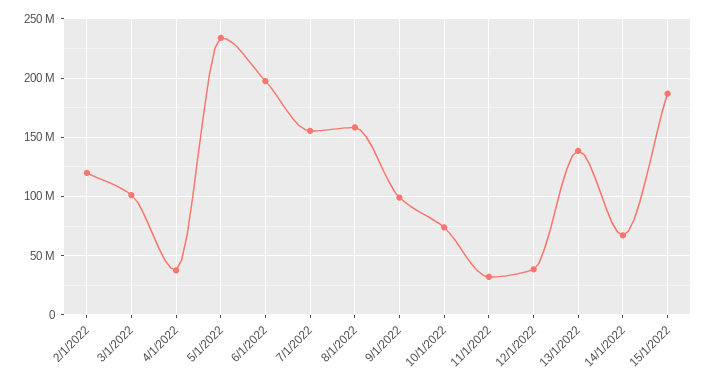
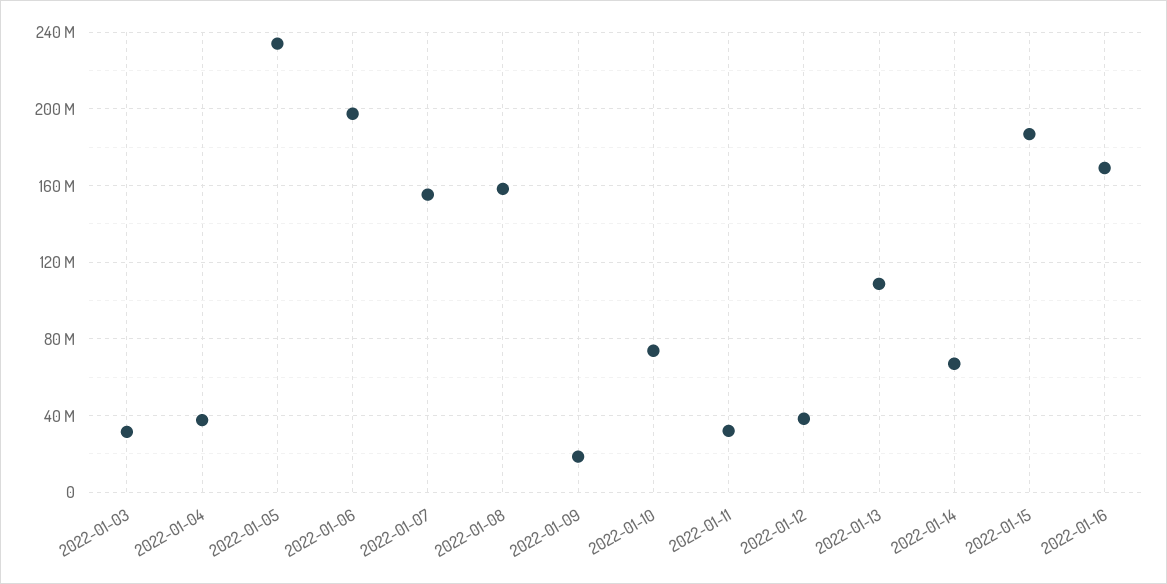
2/1/2022: 120000000 -> none
3/1/2022: 100000000 -> 30000000
9/1/2022: 100000000 -> 20000000
13/1/2022: 140000000 -> 110000000
2022-01-16: none -> 170000000

